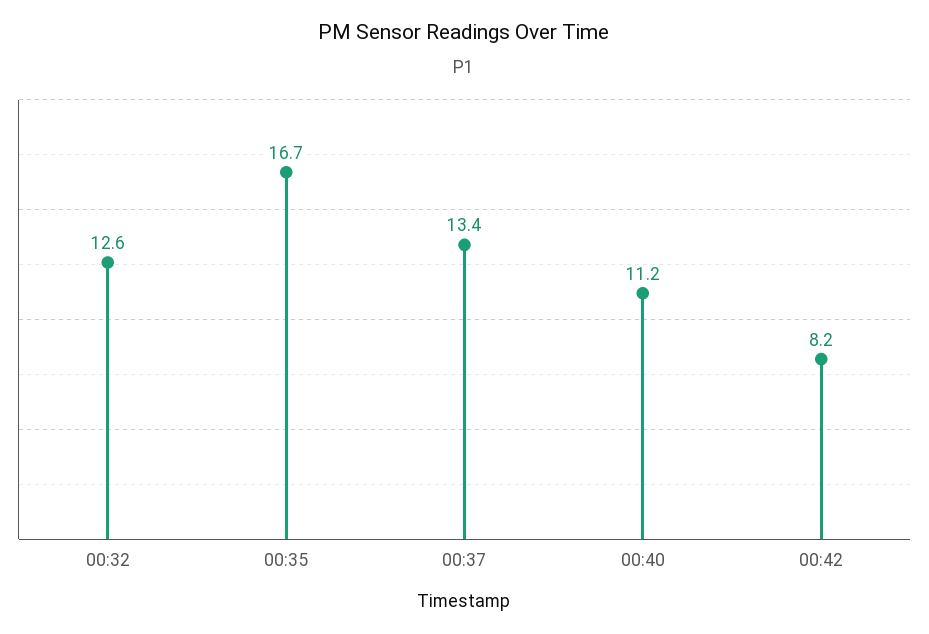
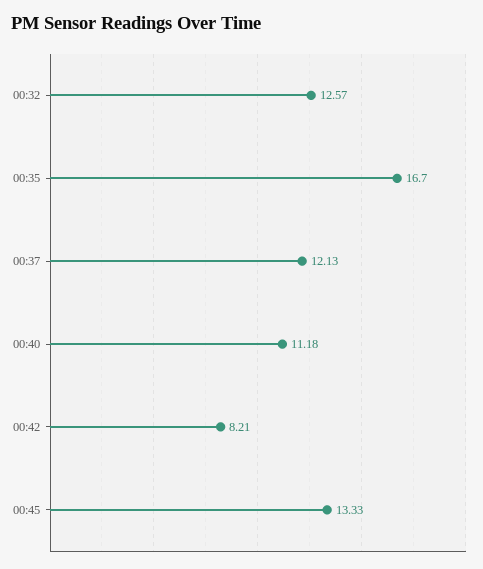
00:37: 13.4 -> 12.13
00:45: none -> 13.33

